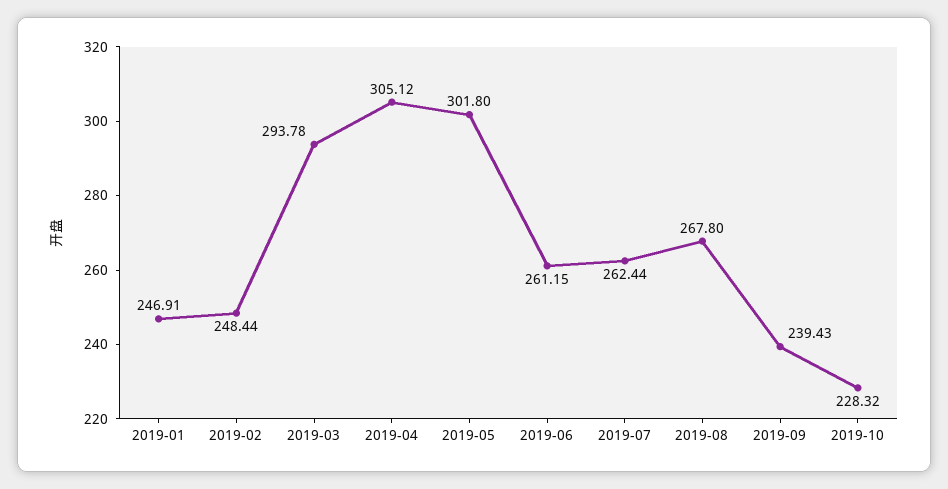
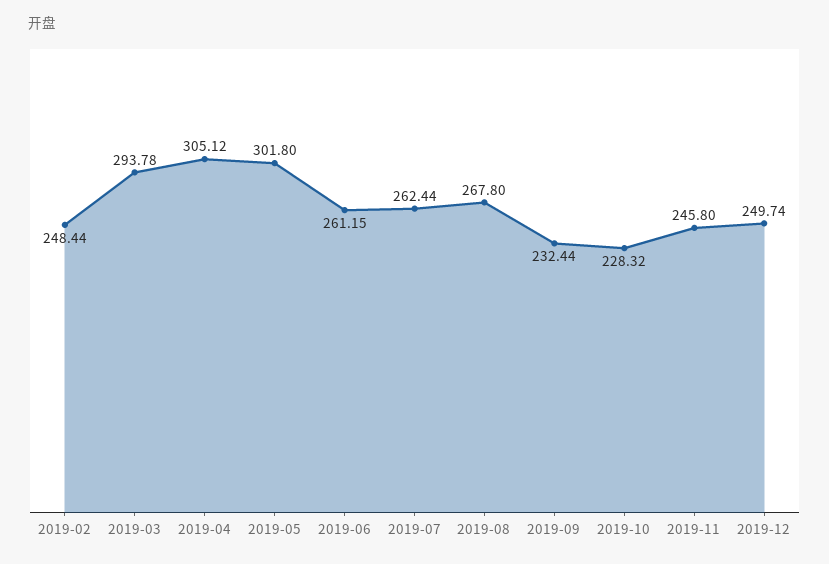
2019-01: 246.91 -> none
2019-09: 239.43 -> 232.44
2019-11: none -> 245.8
2019-12: none -> 249.74

